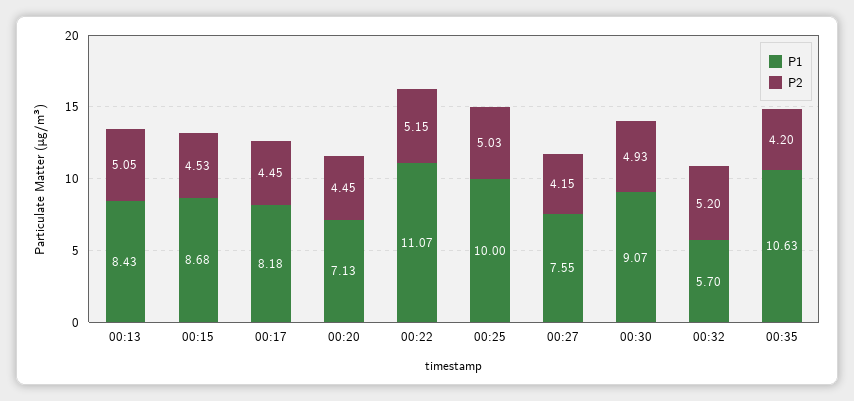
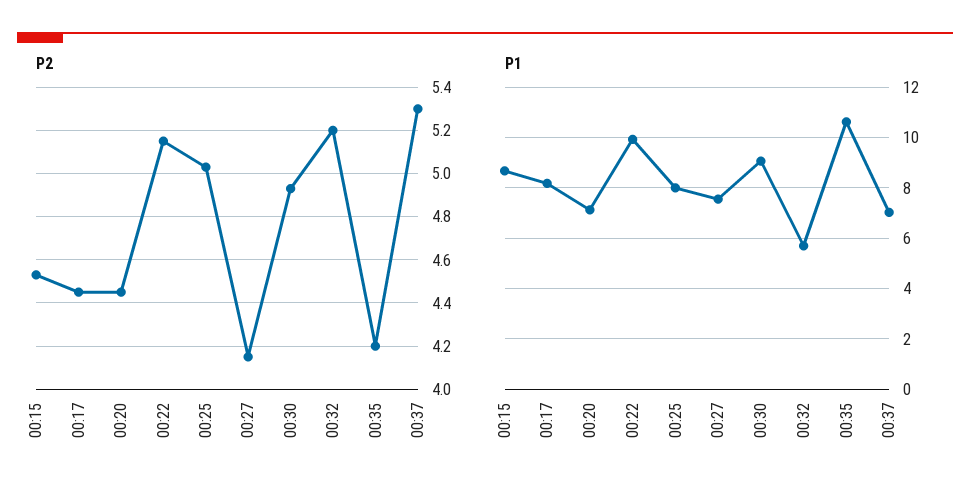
P1, 00:13: 8.43 -> none
P2, 00:13: 5.05 -> none
P1, 00:22: 11.07 -> 10
P1, 00:25: 10 -> 8
P2, 00:37: none -> 5.3
P1, 00:37: none -> 7

